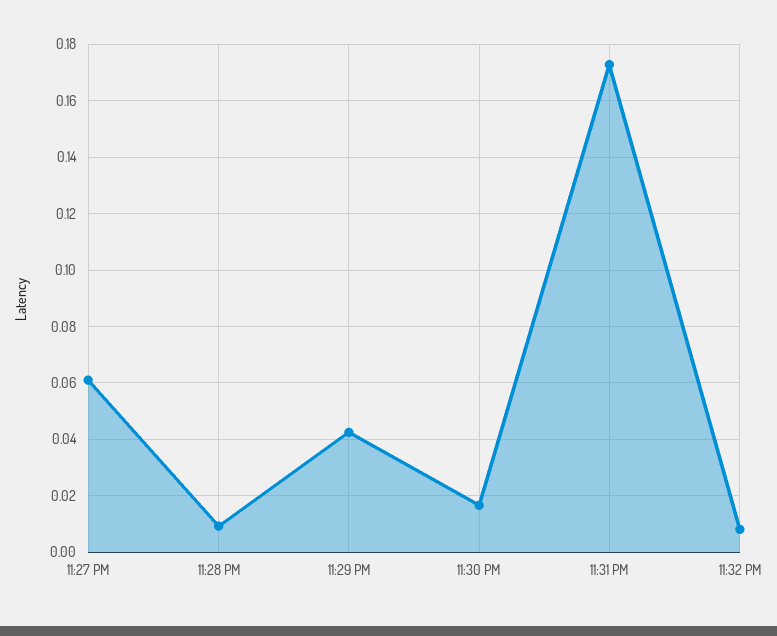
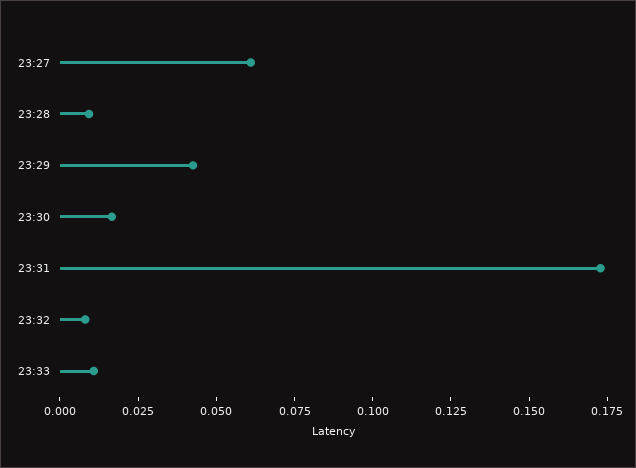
23:33: none -> 0.01

